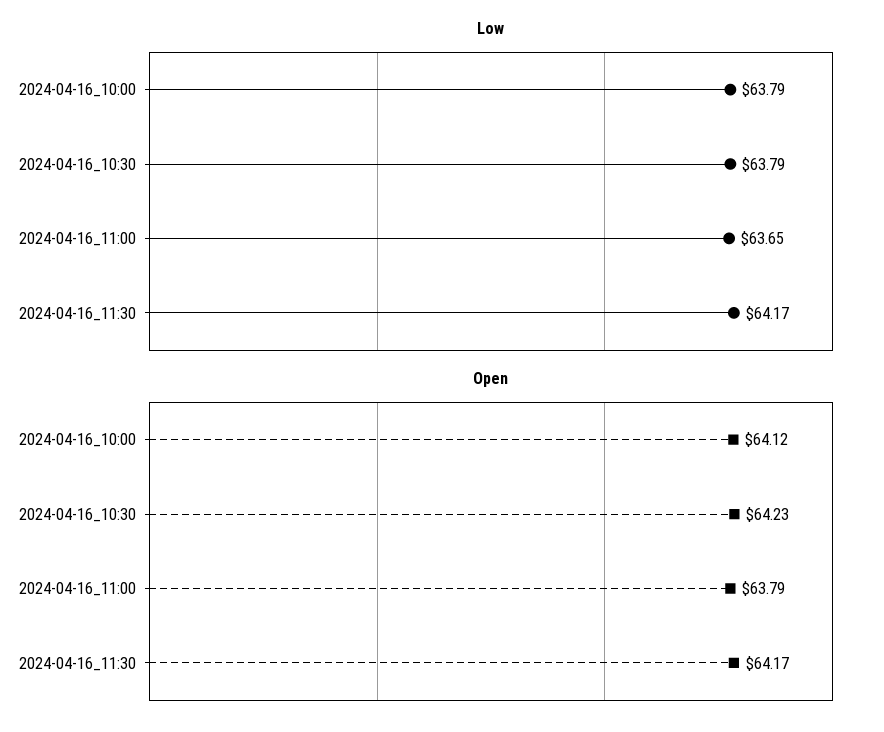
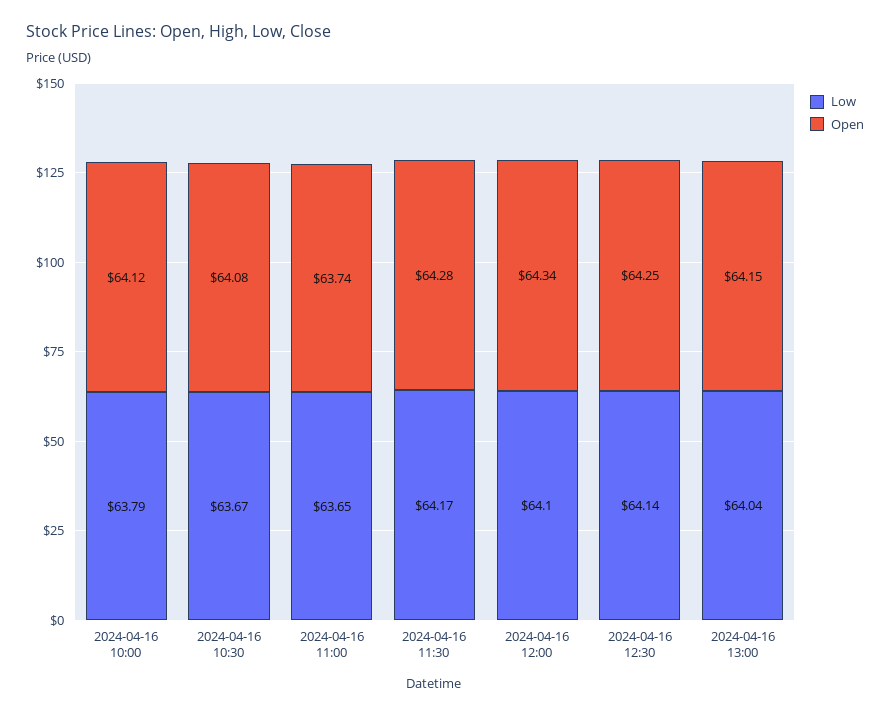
Low, 2024-04-16_10:30: 63.79 -> 63.67
Open, 2024-04-16_10:30: 64.23 -> 64.08
Open, 2024-04-16_11:00: 63.79 -> 63.74
Open, 2024-04-16_11:30: 64.17 -> 64.28
Low, 2024-04-16 12:00: none -> 64.1
Open, 2024-04-16 12:00: none -> 64.34
Low, 2024-04-16 12:30: none -> 64.14
Open, 2024-04-16 12:30: none -> 64.25
Low, 2024-04-16 13:00: none -> 64.04
Open, 2024-04-16 13:00: none -> 64.15

